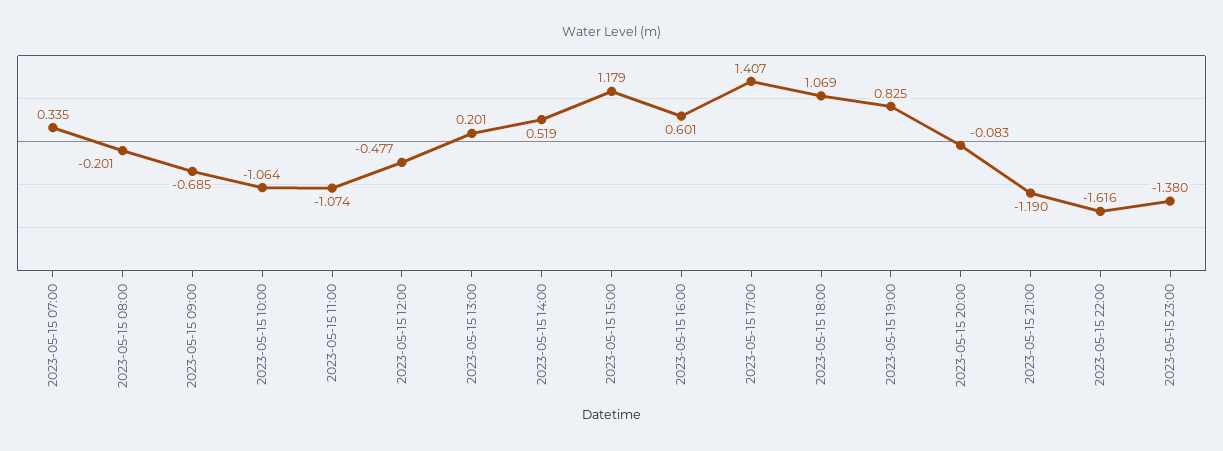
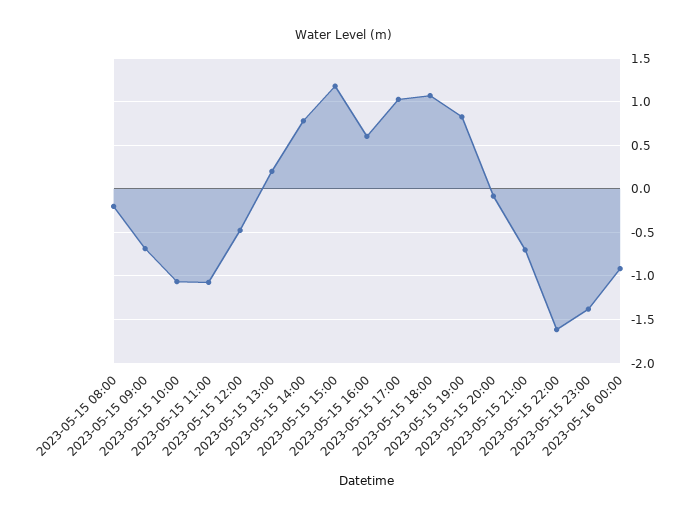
2023-05-15 07:00: 0.335 -> none
2023-05-15 14:00: 0.519 -> 0.8
2023-05-15 17:00: 1.407 -> 1
2023-05-15 21:00: -1.19 -> -0.7
2023-05-16 00:00: none -> -0.9

